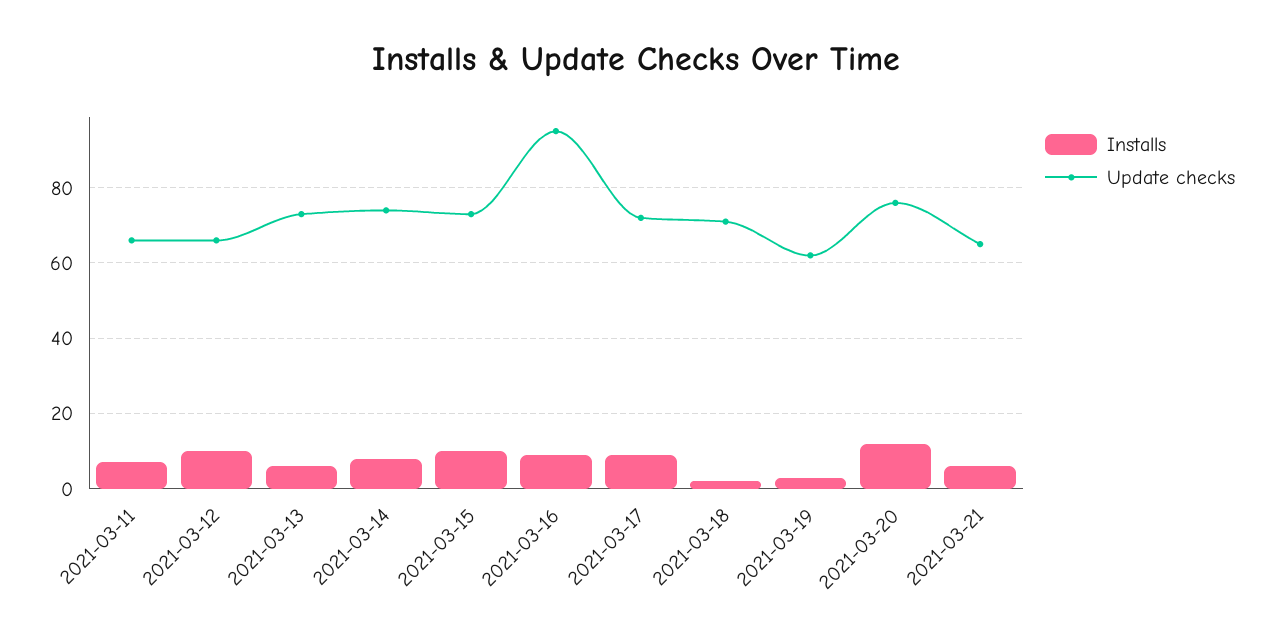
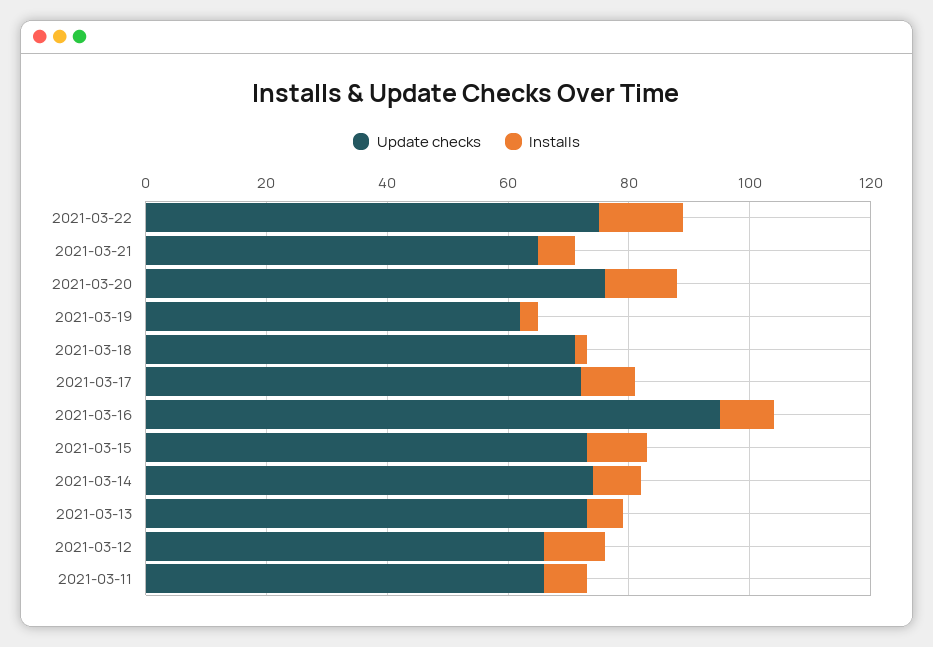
Update checks, 2021-03-22: none -> 75
Installs, 2021-03-22: none -> 15

